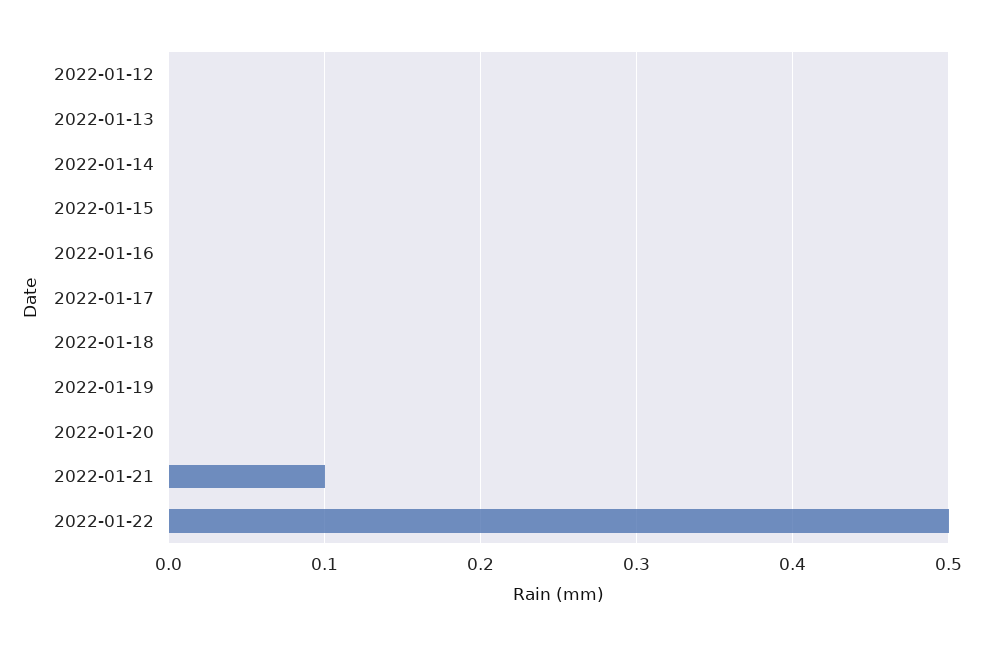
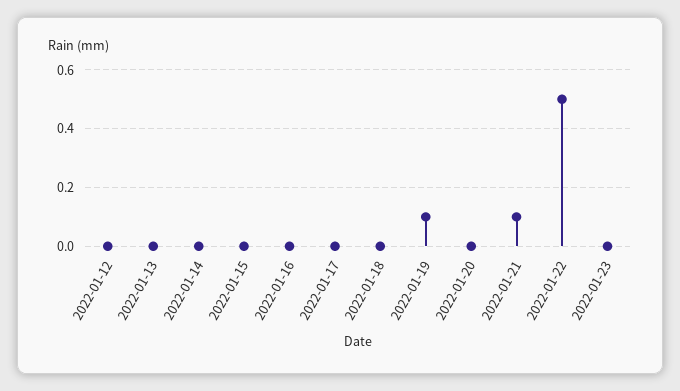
2022-01-19: 0 -> 0.1
2022-01-23: none -> 0

